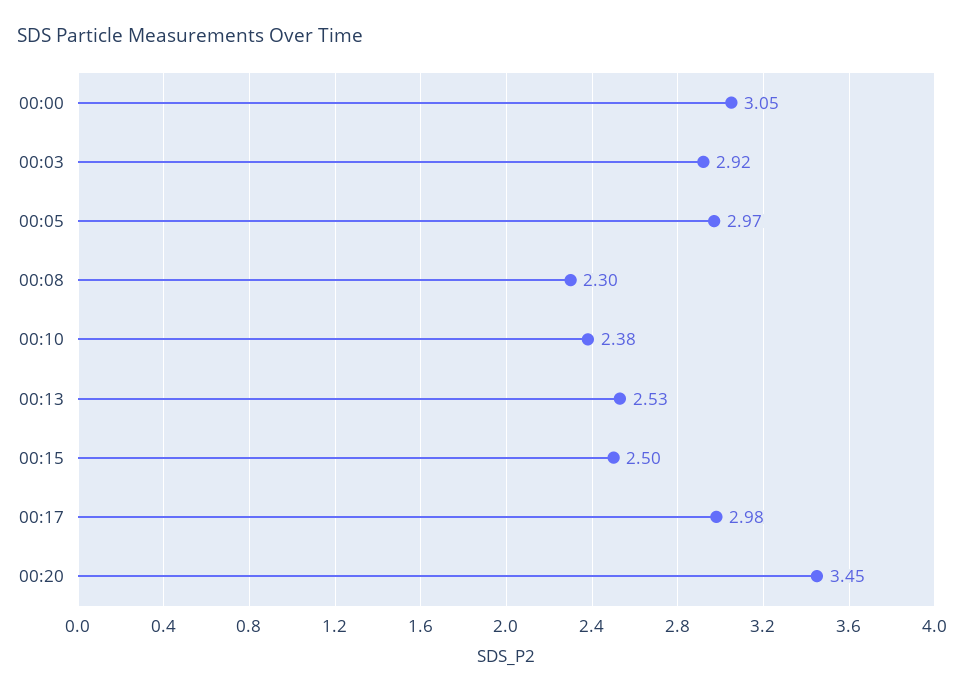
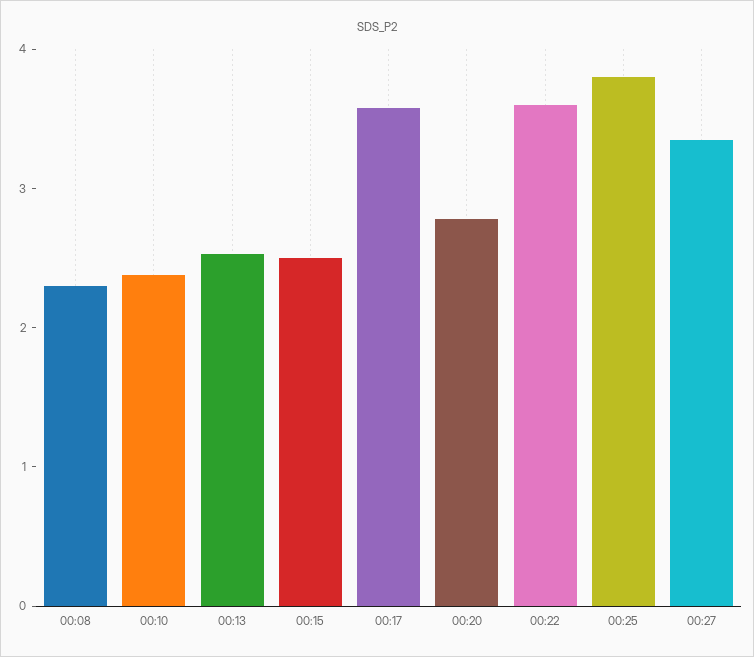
00:00: 3.05 -> none
00:03: 2.92 -> none
00:05: 2.97 -> none
00:17: 2.98 -> 3.6
00:20: 3.45 -> 2.8
00:22: none -> 3.6
00:25: none -> 3.8
00:27: none -> 3.4

